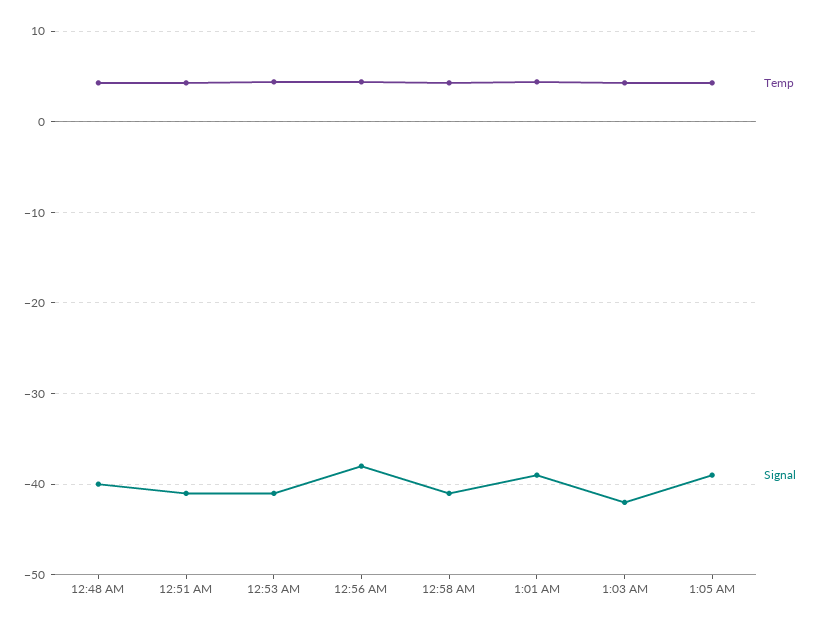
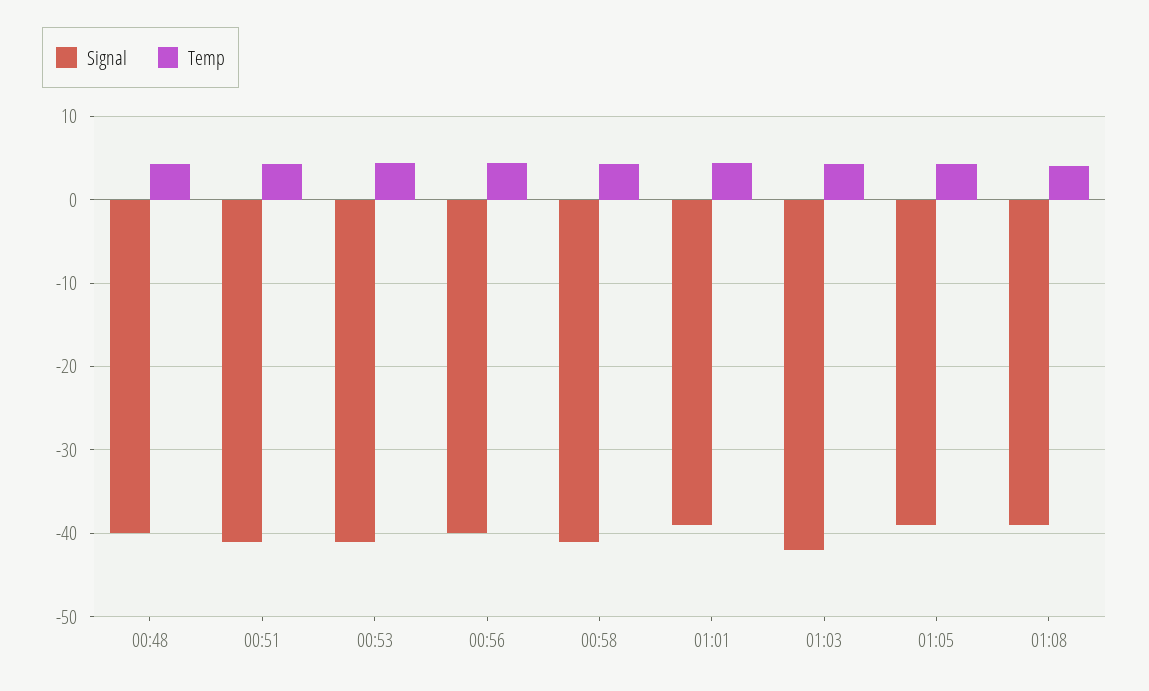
Signal, 12:56 AM: -38 -> -40
Signal, 01:08: none -> -39
Temp, 01:08: none -> 4

